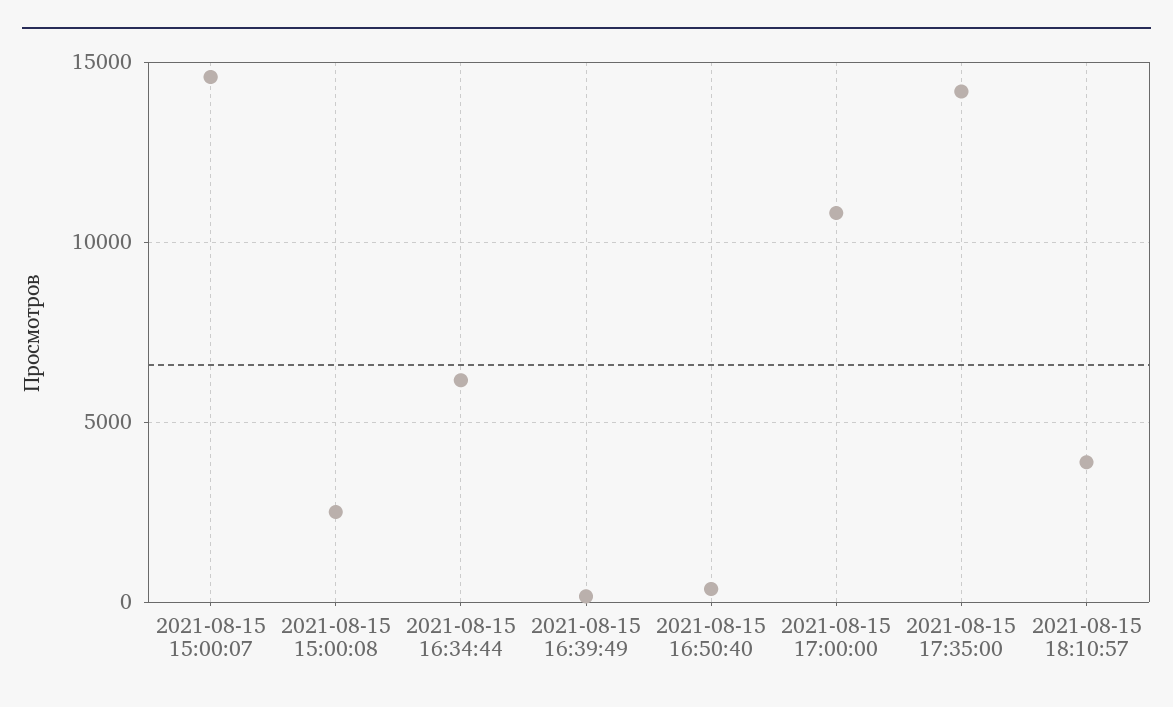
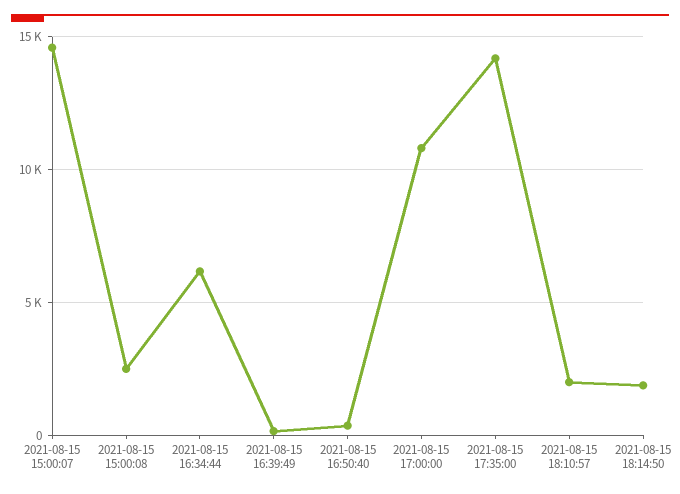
2021-08-15 18:10:57: 4000 -> 2000
2021-08-15 18:14:50: none -> 2000

